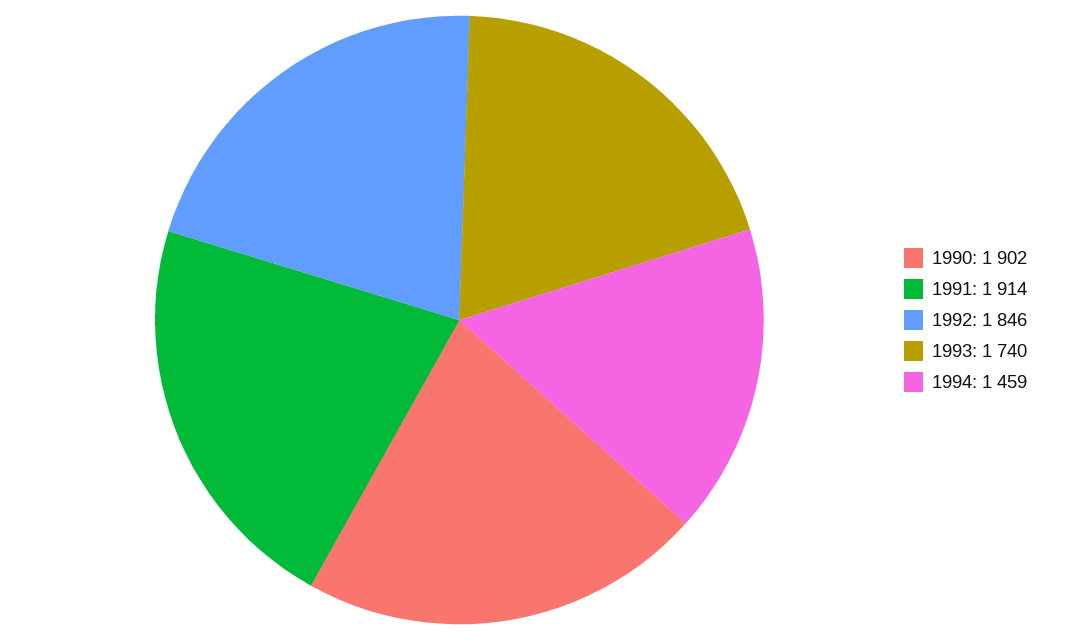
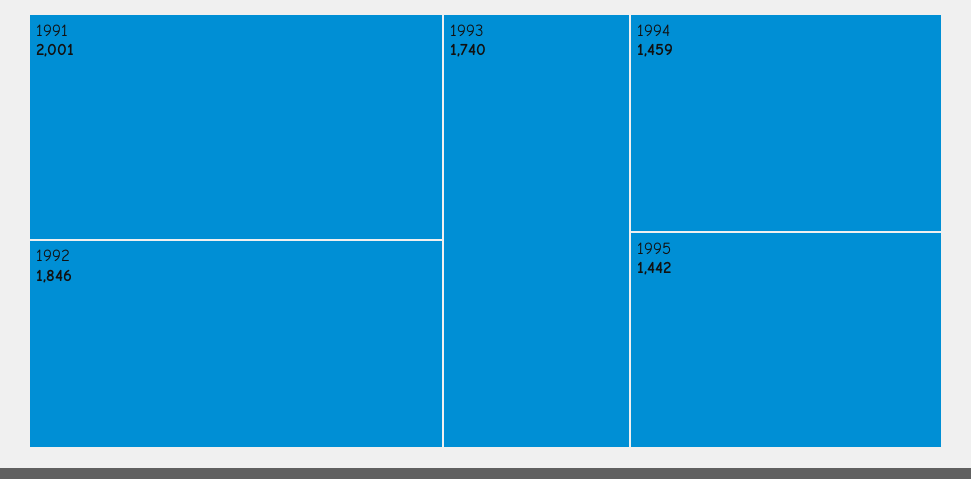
1990: 1902 -> none
1991: 1914 -> 2001
1995: none -> 1442

